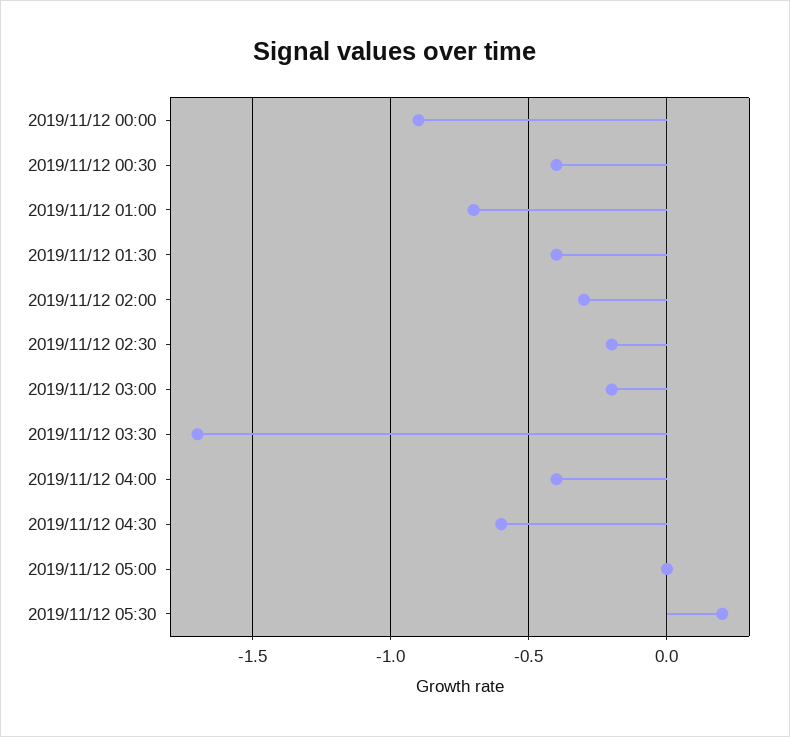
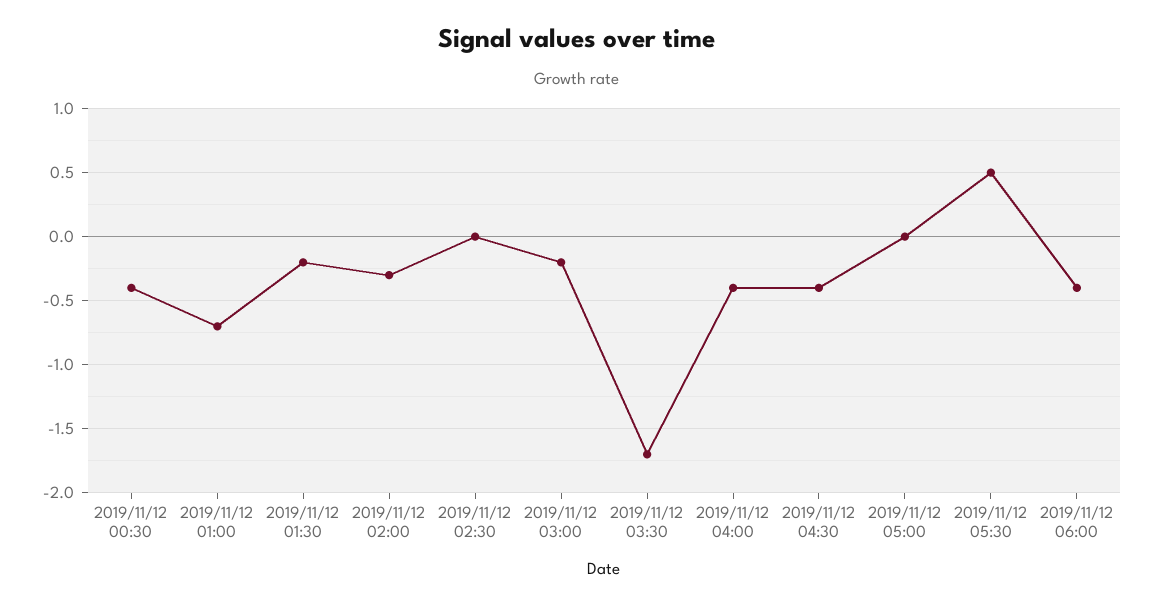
2019/11/12 00:00: -0.9 -> none
2019/11/12 01:30: -0.4 -> -0.2
2019/11/12 02:30: -0.2 -> 0
2019/11/12 04:30: -0.6 -> -0.4
2019/11/12 05:30: 0.2 -> 0.5
2019/11/12 06:00: none -> -0.4

